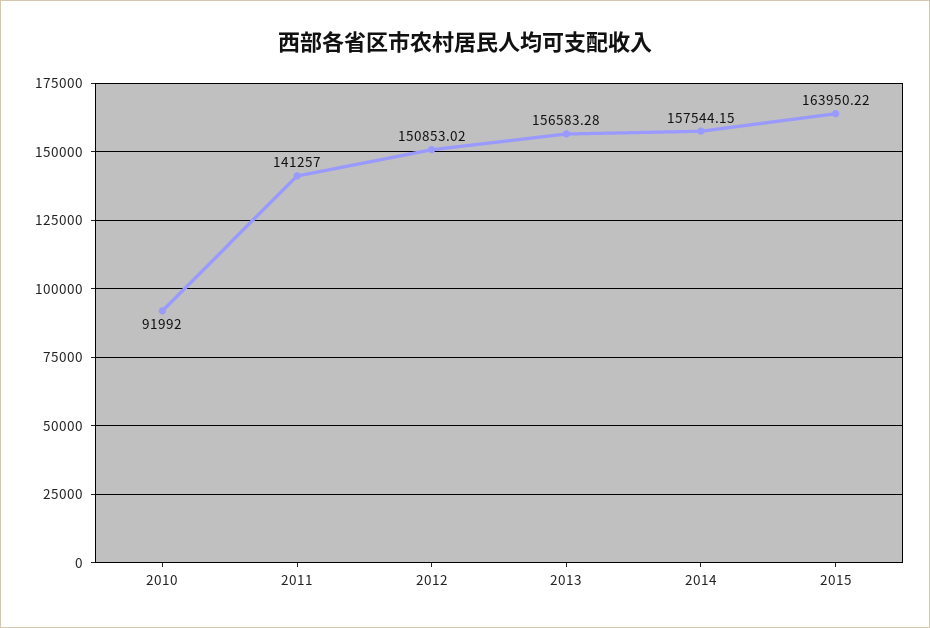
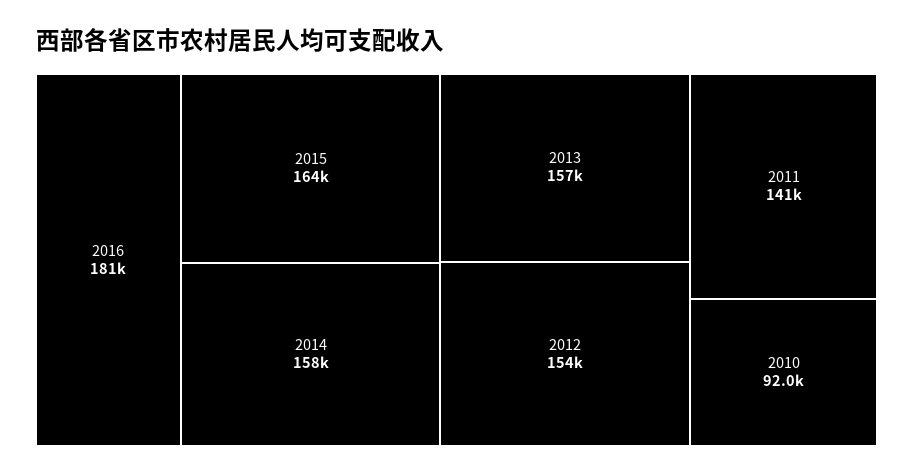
2012: 150853.02 -> 154000
2016: none -> 181000

